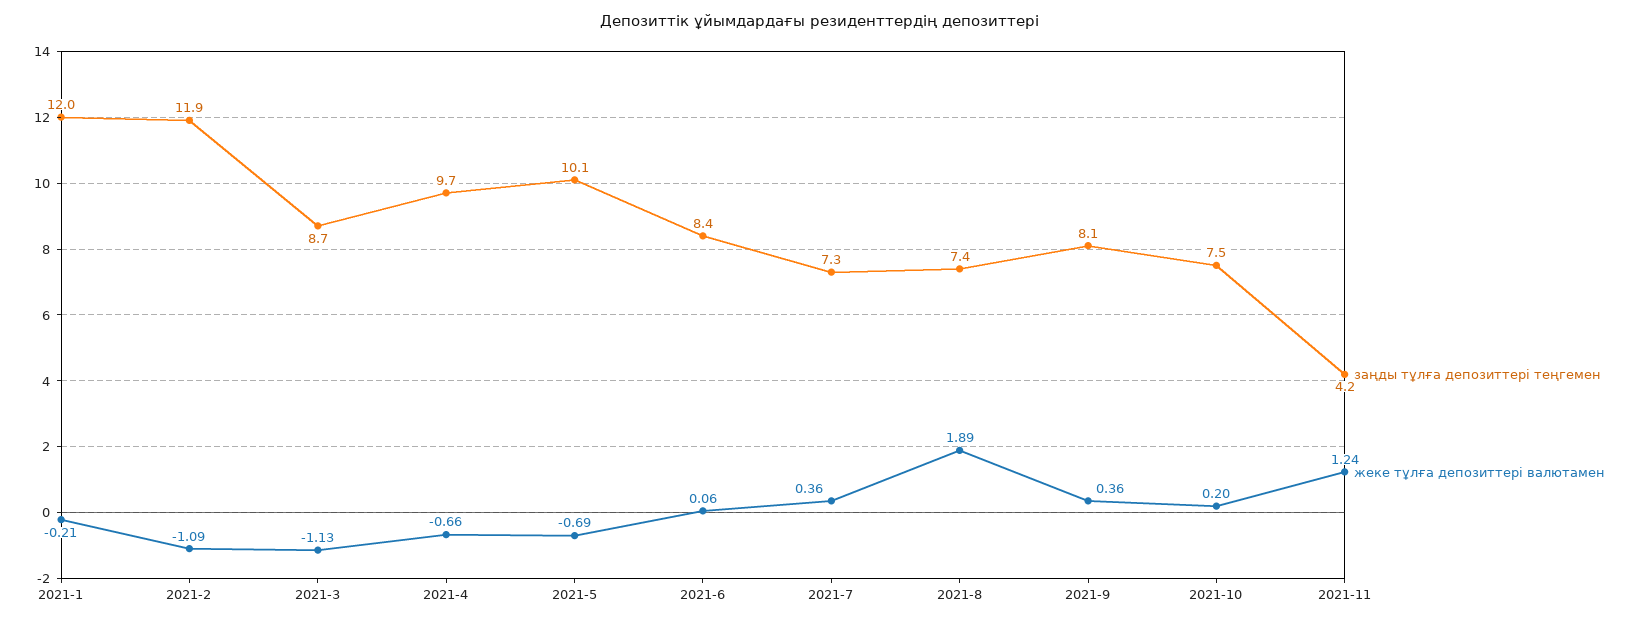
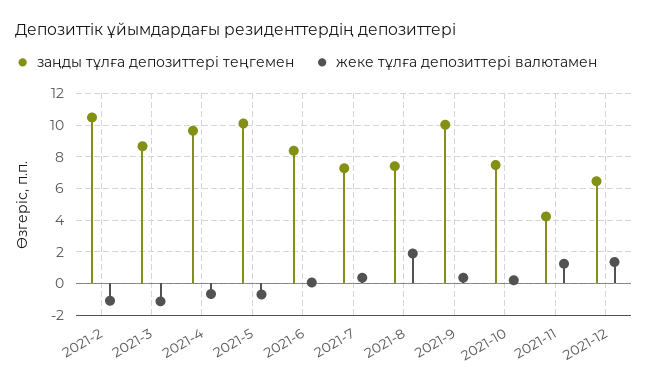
заңды тұлға депозиттері теңгемен, 2021-1: 12 -> none
жеке тұлға депозиттері валютамен, 2021-1: -0.21 -> none
заңды тұлға депозиттері теңгемен, 2021-2: 11.9 -> 10.5
заңды тұлға депозиттері теңгемен, 2021-9: 8.1 -> 10
заңды тұлға депозиттері теңгемен, 2021-12: none -> 6.5
жеке тұлға депозиттері валютамен, 2021-12: none -> 1.5

